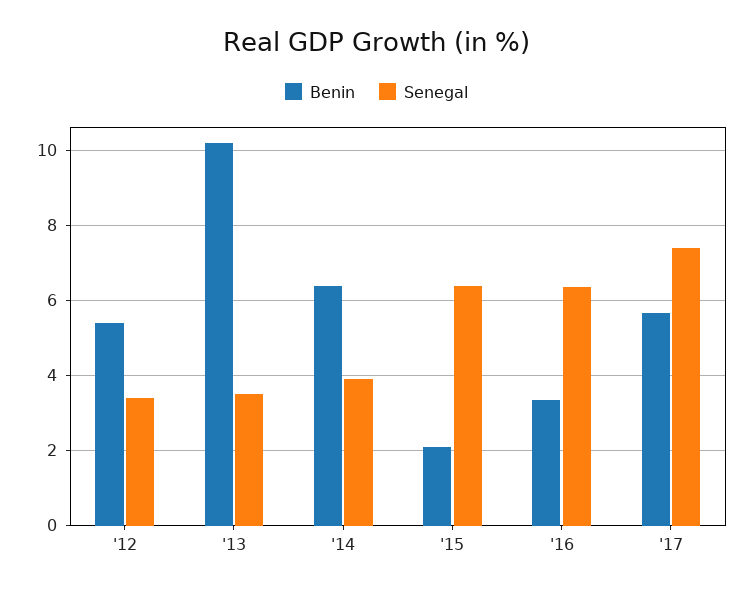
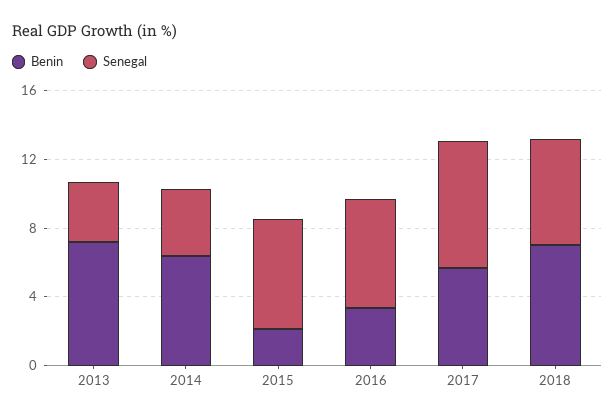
Benin, '12: 5.4 -> none
Senegal, '12: 3.4 -> none
Benin, '13: 10.2 -> 7
Benin, 2018: none -> 7
Senegal, 2018: none -> 6

